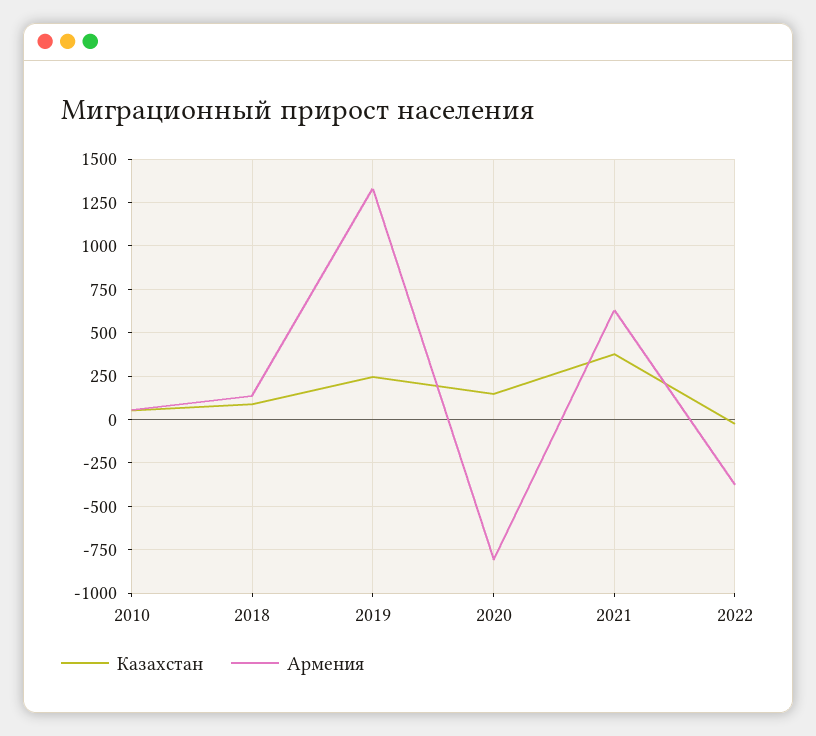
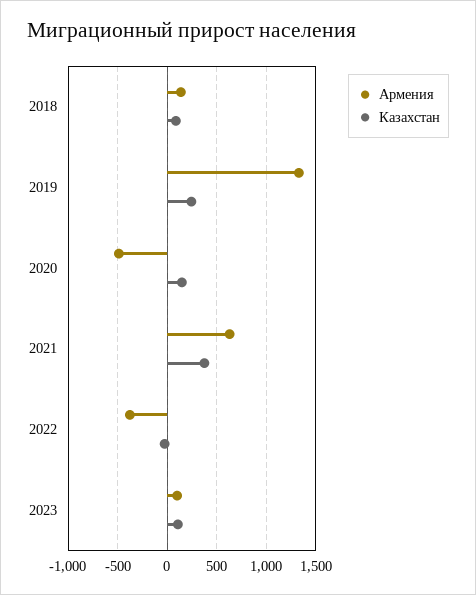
Казахстан, 2010: 50 -> none
Армения, 2010: 50 -> none
Армения, 2020: -800 -> -500
Армения, 2023: none -> 100
Казахстан, 2023: none -> 100

